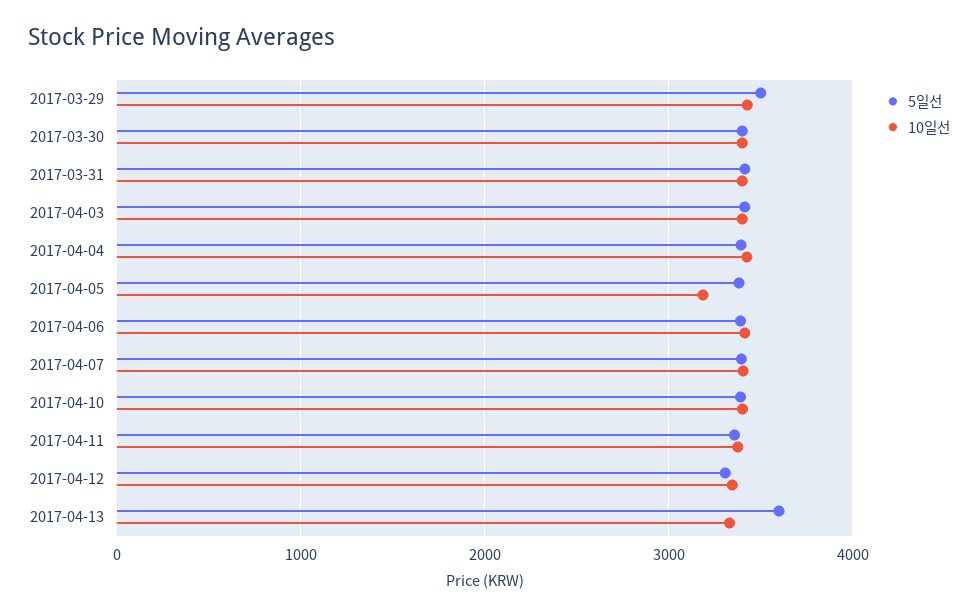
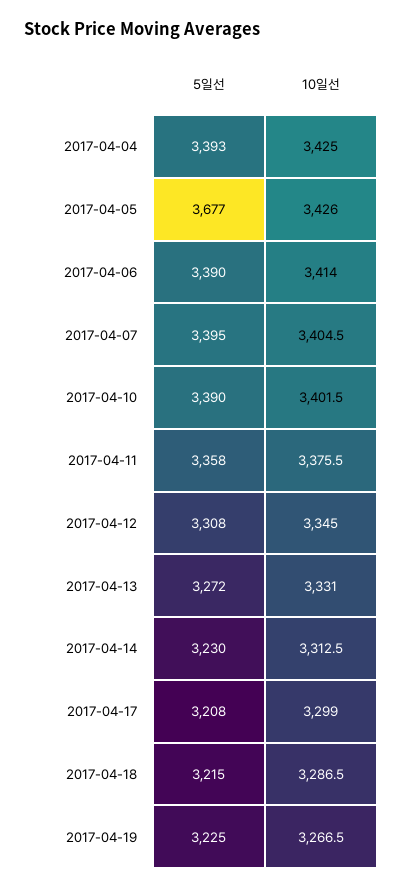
5일선, 2017-03-29: 3500 -> none
10일선, 2017-03-29: 3400 -> none
5일선, 2017-03-30: 3400 -> none
10일선, 2017-03-30: 3400 -> none
5일선, 2017-03-31: 3400 -> none
10일선, 2017-03-31: 3400 -> none
5일선, 2017-04-03: 3400 -> none
10일선, 2017-04-03: 3400 -> none
5일선, 2017-04-05: 3400 -> 3677
10일선, 2017-04-05: 3200 -> 3426
5일선, 2017-04-13: 3600 -> 3272
5일선, 2017-04-14: none -> 3230
10일선, 2017-04-14: none -> 3312.5
5일선, 2017-04-17: none -> 3208
10일선, 2017-04-17: none -> 3299
5일선, 2017-04-18: none -> 3215
10일선, 2017-04-18: none -> 3286.5
5일선, 2017-04-19: none -> 3225
10일선, 2017-04-19: none -> 3266.5

